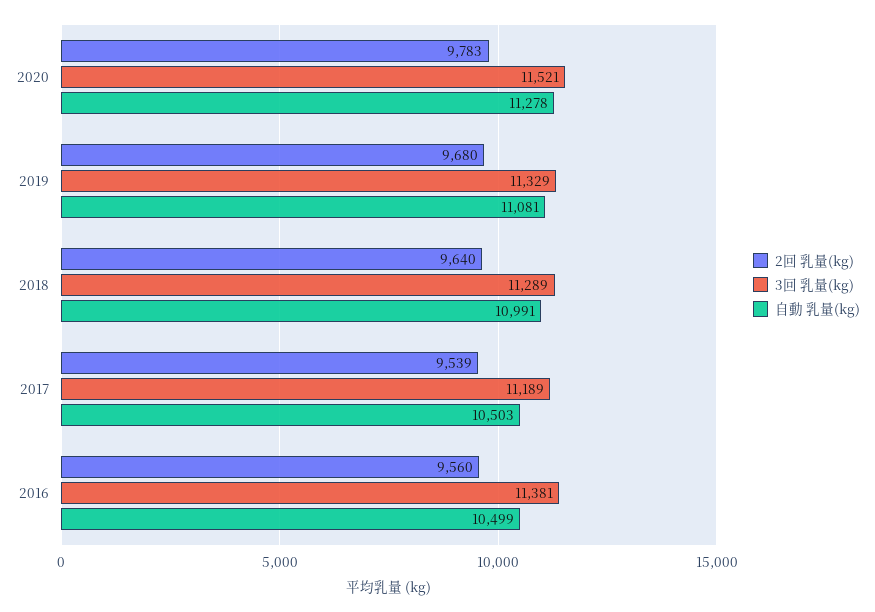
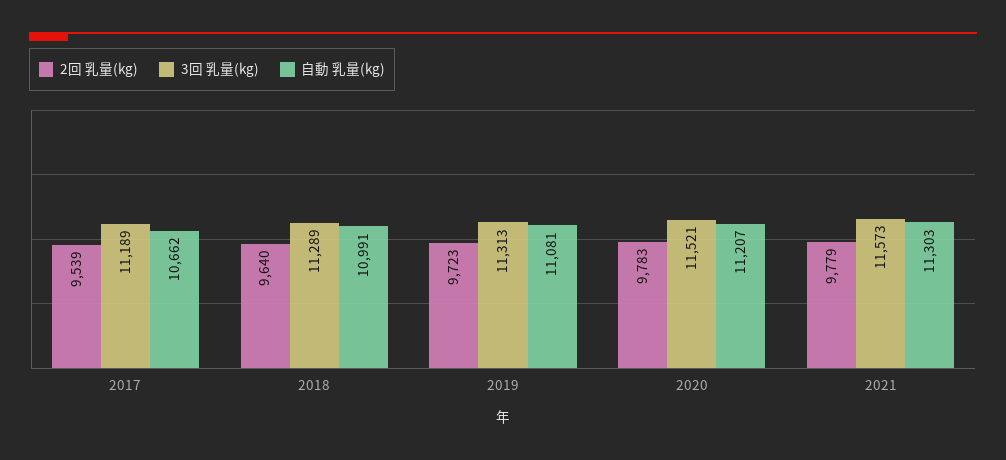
自動 乳量(kg), 2020: 11278 -> 11207
2回 乳量(kg), 2019: 9680 -> 9723
3回 乳量(kg), 2019: 11329 -> 11313
自動 乳量(kg), 2017: 10503 -> 10662
2回 乳量(kg), 2016: 9560 -> none
3回 乳量(kg), 2016: 11381 -> none
自動 乳量(kg), 2016: 10499 -> none
2回 乳量(kg), 2021: none -> 9779
3回 乳量(kg), 2021: none -> 11573
自動 乳量(kg), 2021: none -> 11303

